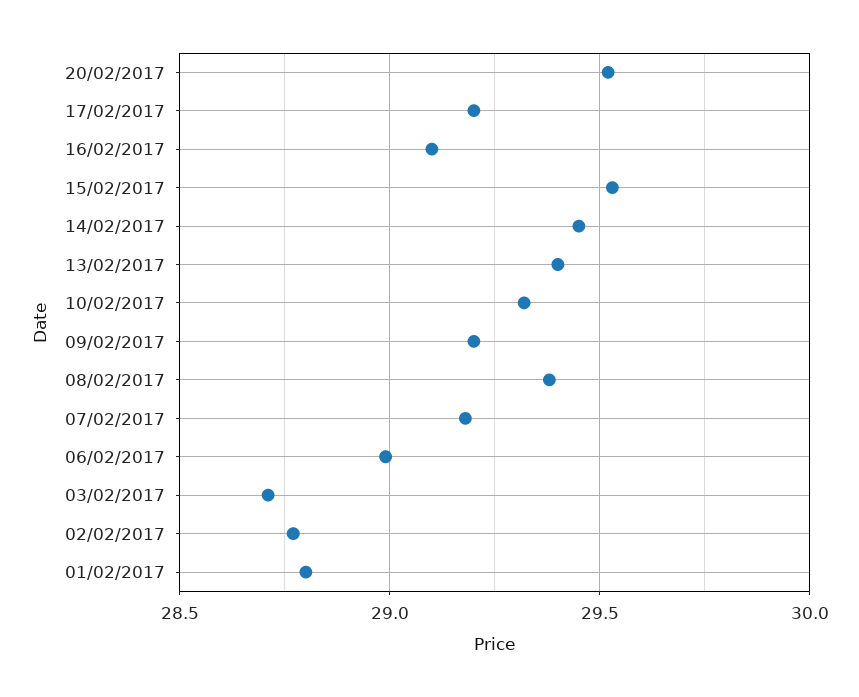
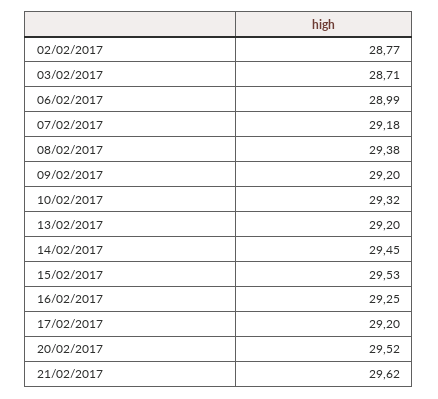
16/02/2017: 29.1 -> 29.25
13/02/2017: 29.4 -> 29.2
01/02/2017: 28.8 -> none
21/02/2017: none -> 29.62

